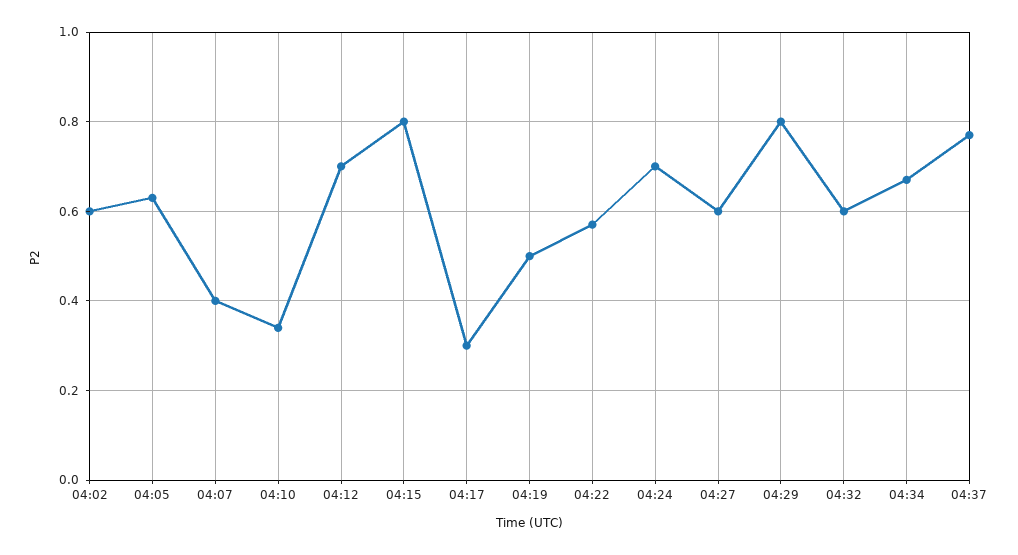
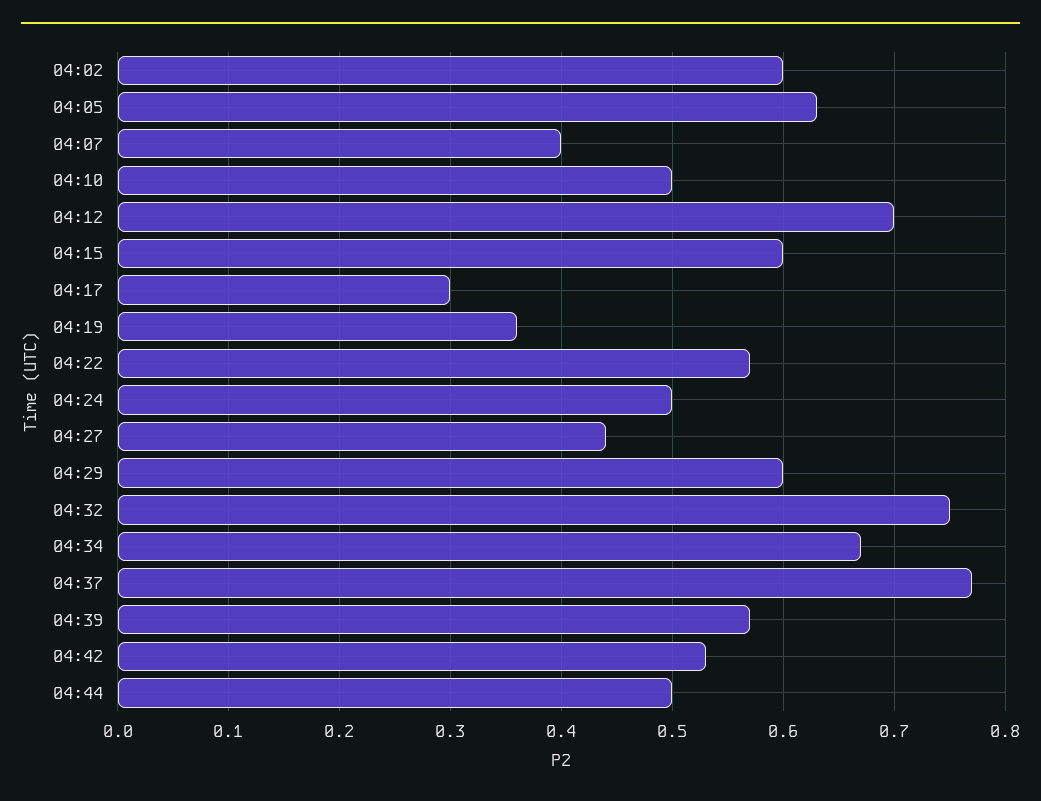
04:10: 0.35 -> 0.5
04:15: 0.8 -> 0.6
04:19: 0.5 -> 0.36
04:24: 0.7 -> 0.5
04:27: 0.6 -> 0.44
04:29: 0.8 -> 0.6
04:32: 0.6 -> 0.75
04:39: none -> 0.57
04:42: none -> 0.53
04:44: none -> 0.5

